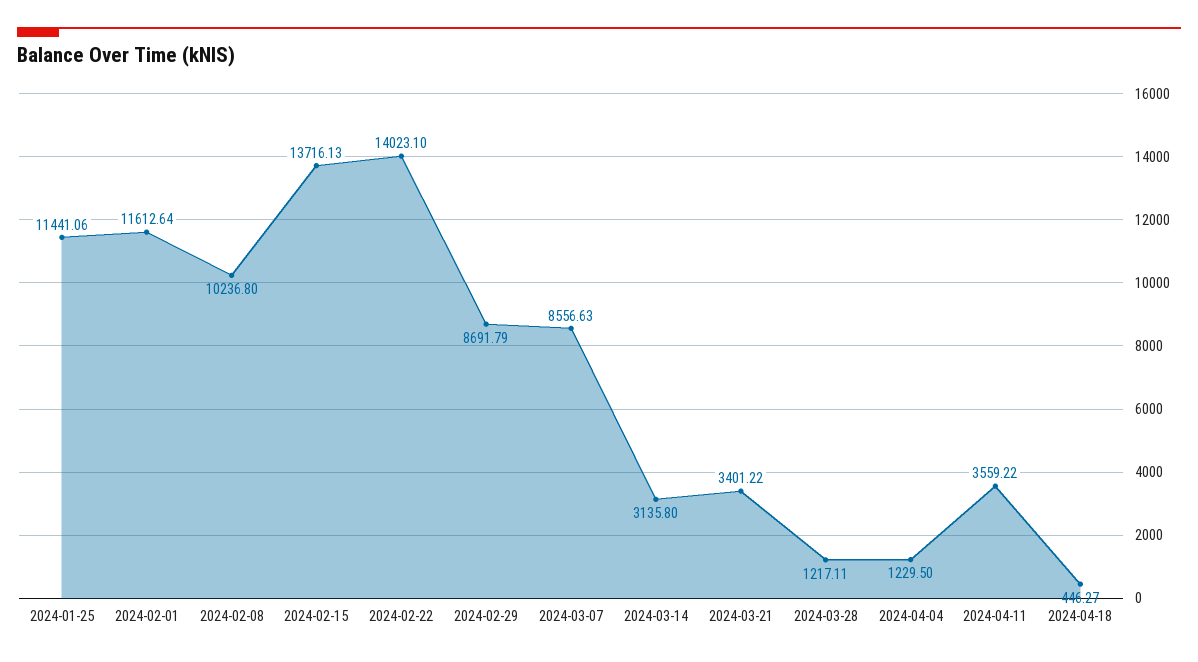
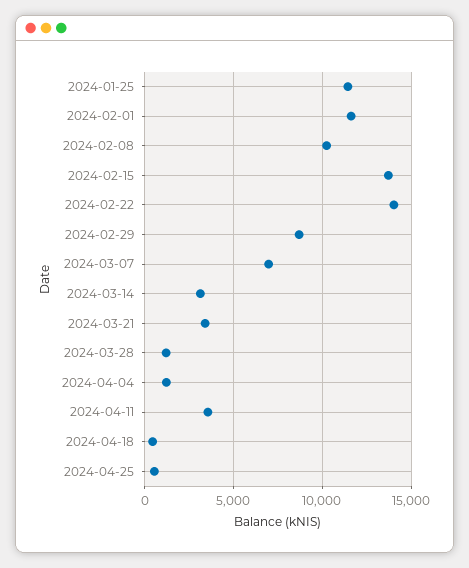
2024-03-07: 8556.63 -> 7000
2024-04-25: none -> 500

